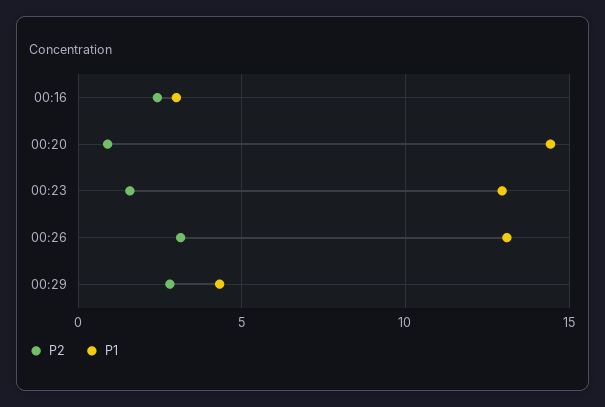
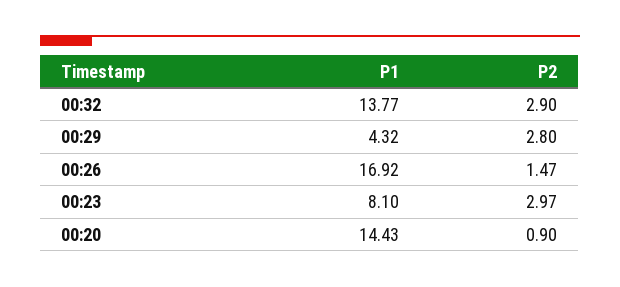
P2, 00:16: 2.5 -> none
P1, 00:16: 3 -> none
P2, 00:23: 1.5 -> 2.97
P1, 00:23: 13 -> 8.1
P2, 00:26: 3 -> 1.47
P1, 00:26: 13 -> 16.92
P1, 00:32: none -> 13.77
P2, 00:32: none -> 2.9

